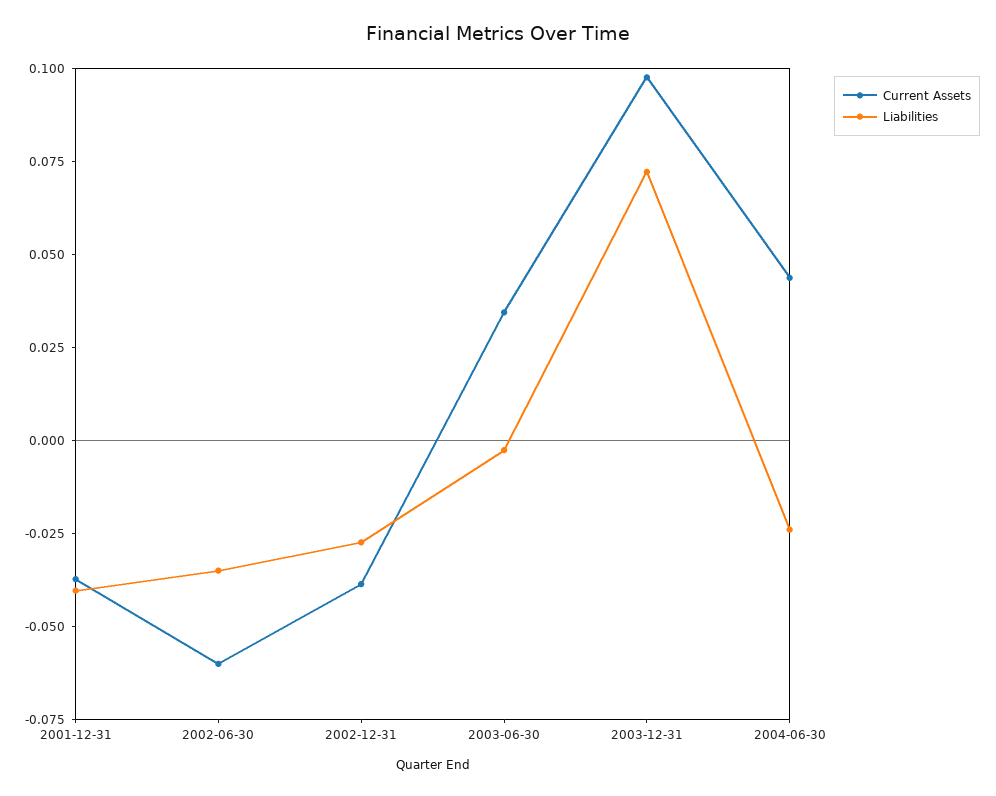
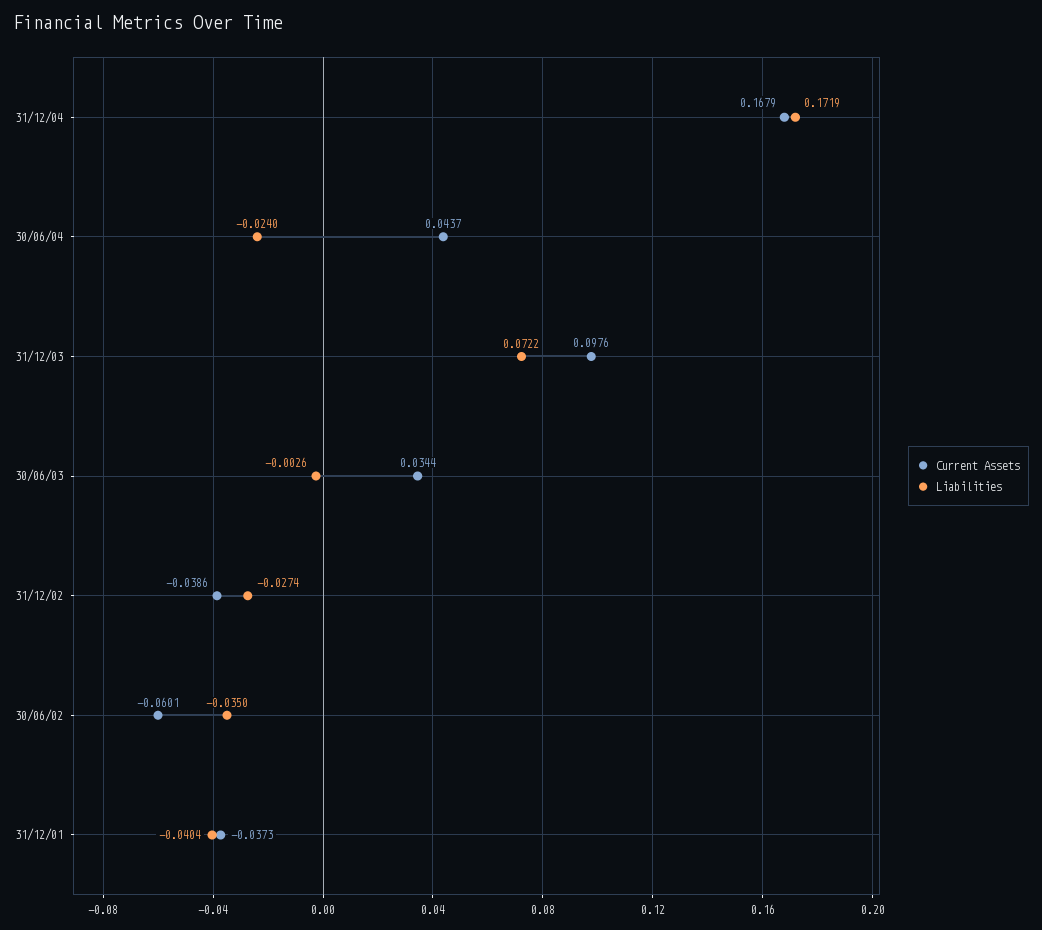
Current Assets, 31/12/04: none -> 0.1679
Liabilities, 31/12/04: none -> 0.1719

